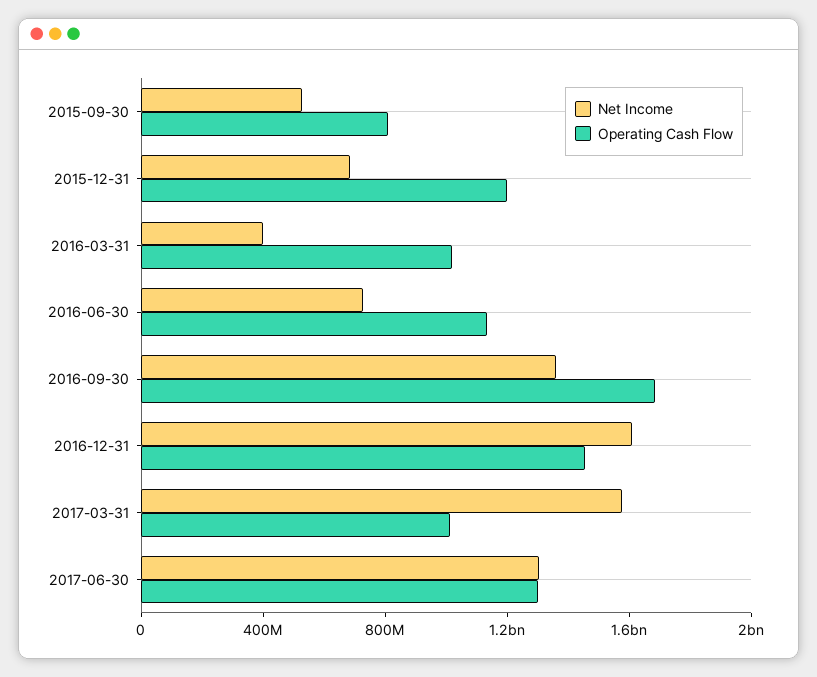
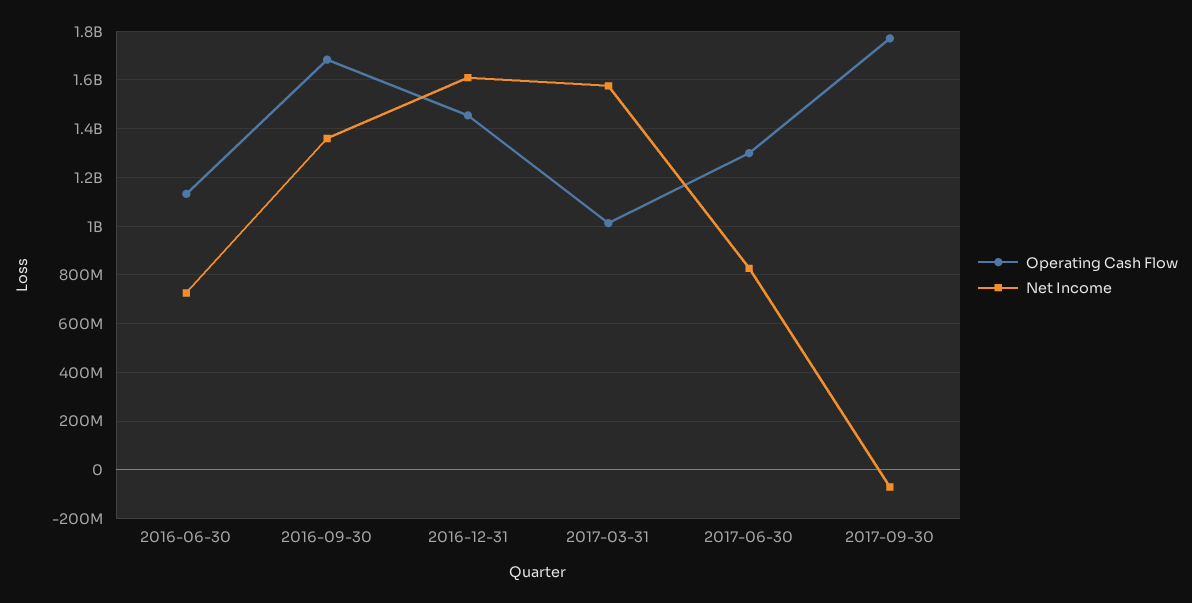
Net Income, 2015-09-30: 500000000 -> none
Operating Cash Flow, 2015-09-30: 800000000 -> none
Net Income, 2015-12-31: 700000000 -> none
Operating Cash Flow, 2015-12-31: 1200000000 -> none
Net Income, 2016-03-31: 400000000 -> none
Operating Cash Flow, 2016-03-31: 1000000000 -> none
Net Income, 2017-06-30: 1300000000 -> 825000000
Operating Cash Flow, 2017-09-30: none -> 1775000000
Net Income, 2017-09-30: none -> -75000000

